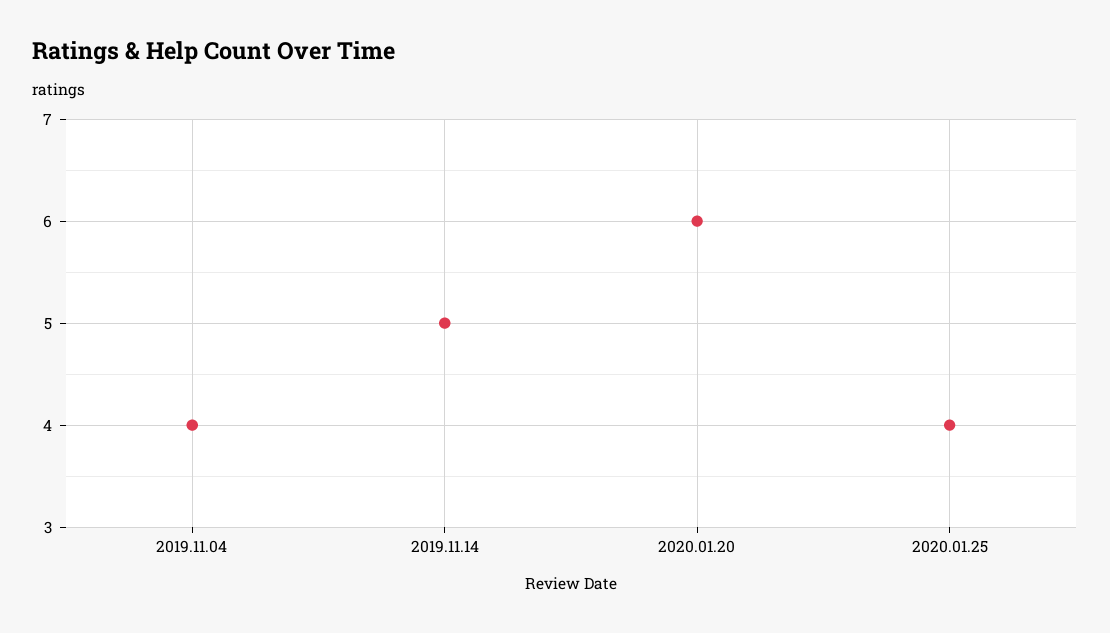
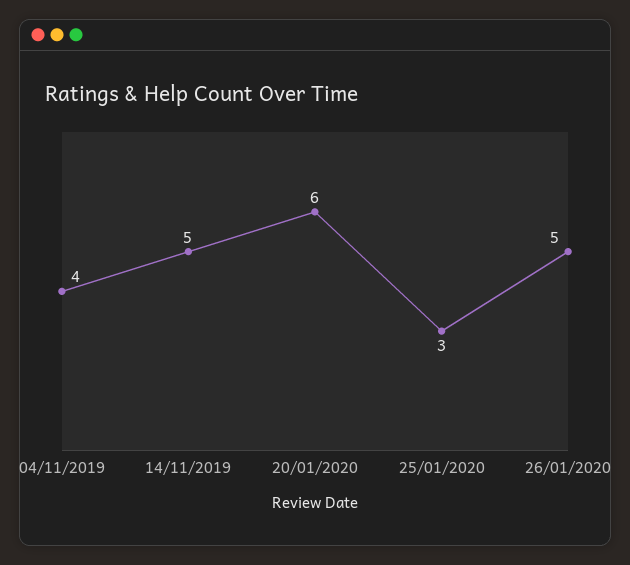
2020.01.25: 4 -> 3
26/01/2020: none -> 5

